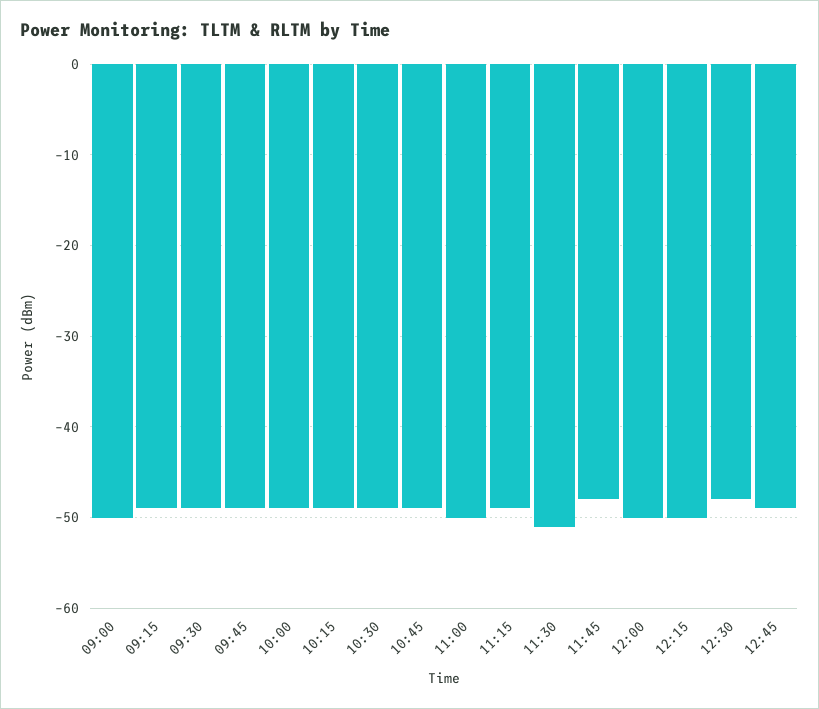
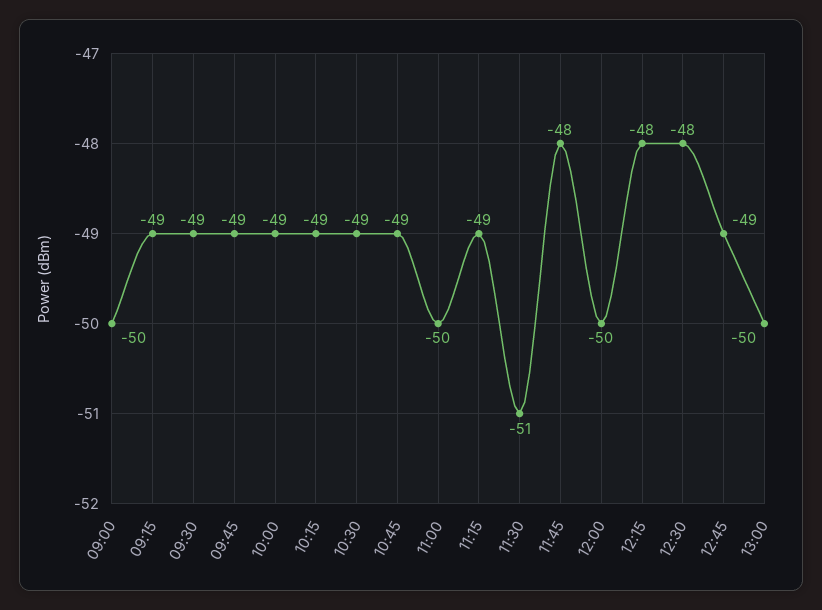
12:15: -50 -> -48
13:00: none -> -50

